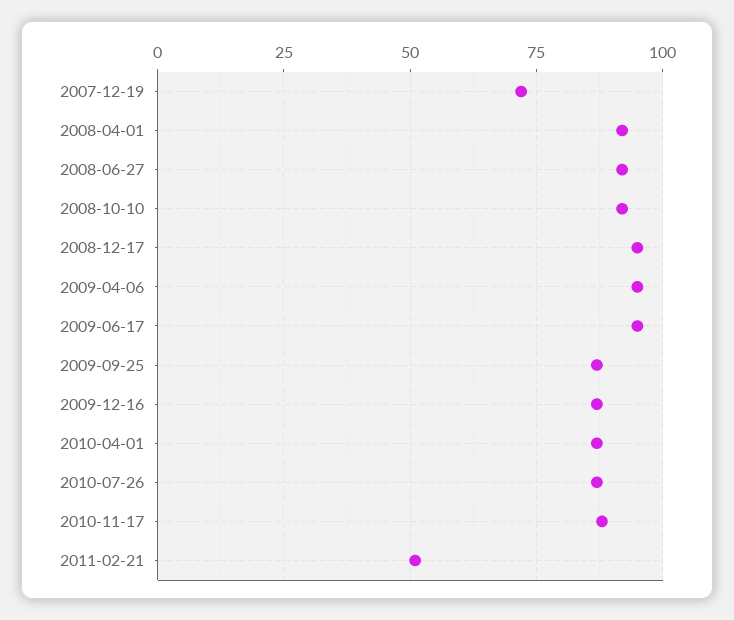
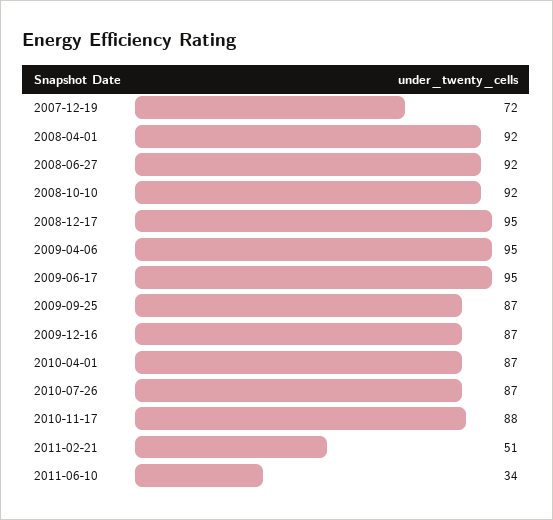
2011-06-10: none -> 34

